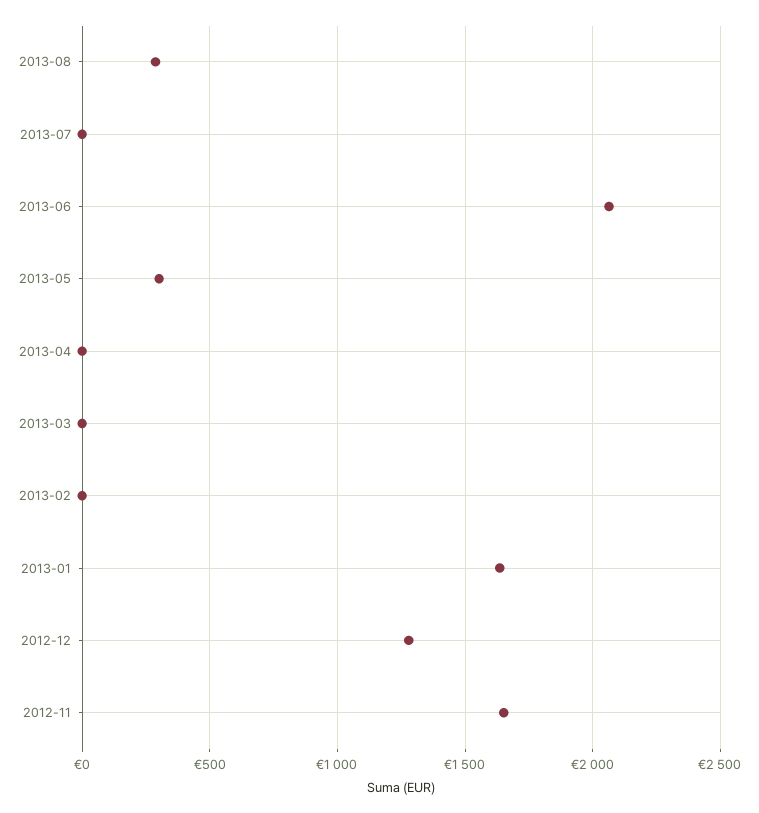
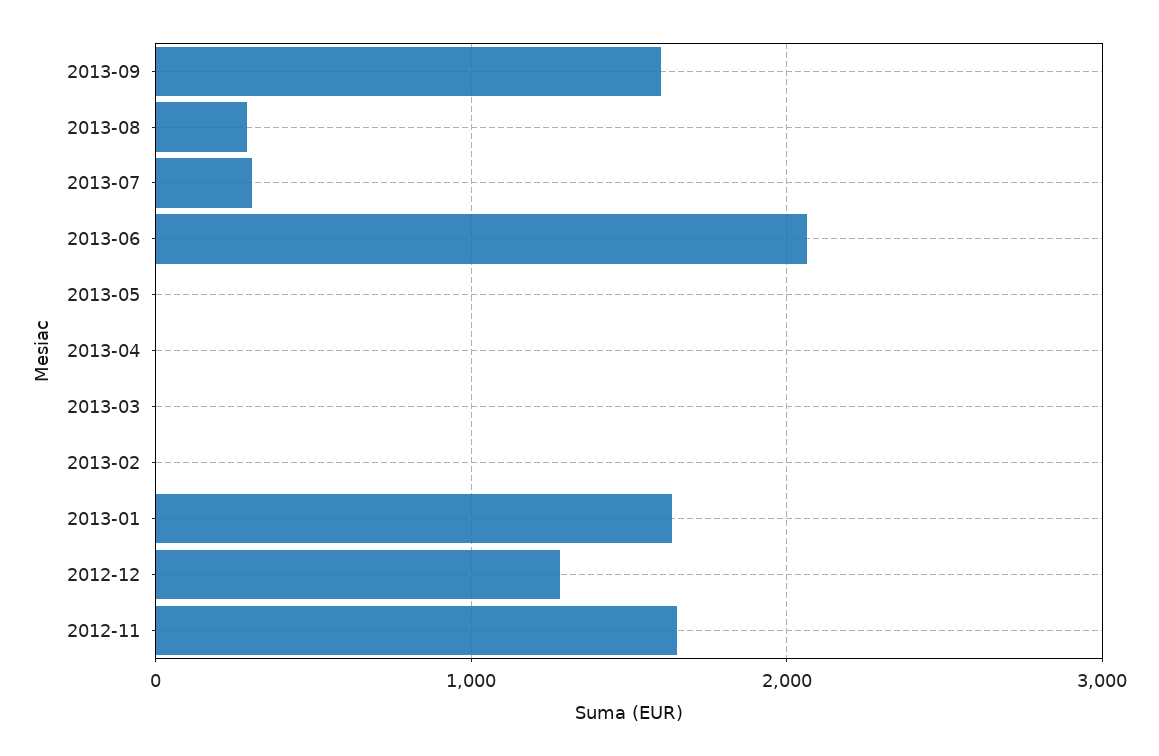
2013-07: 0 -> 300
2013-05: 300 -> 0
2013-09: none -> 1600

